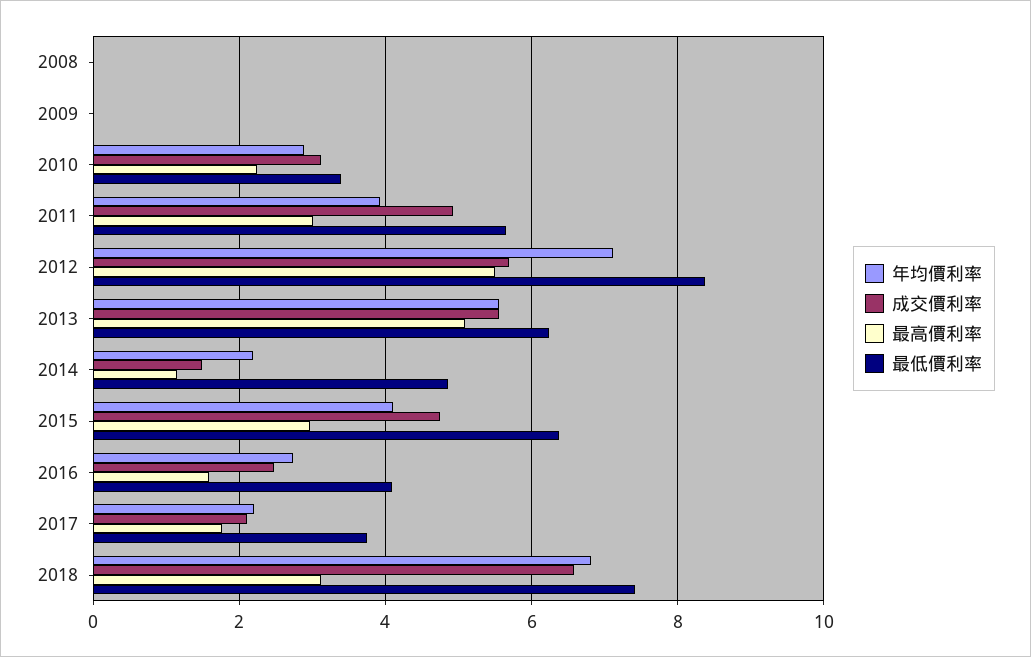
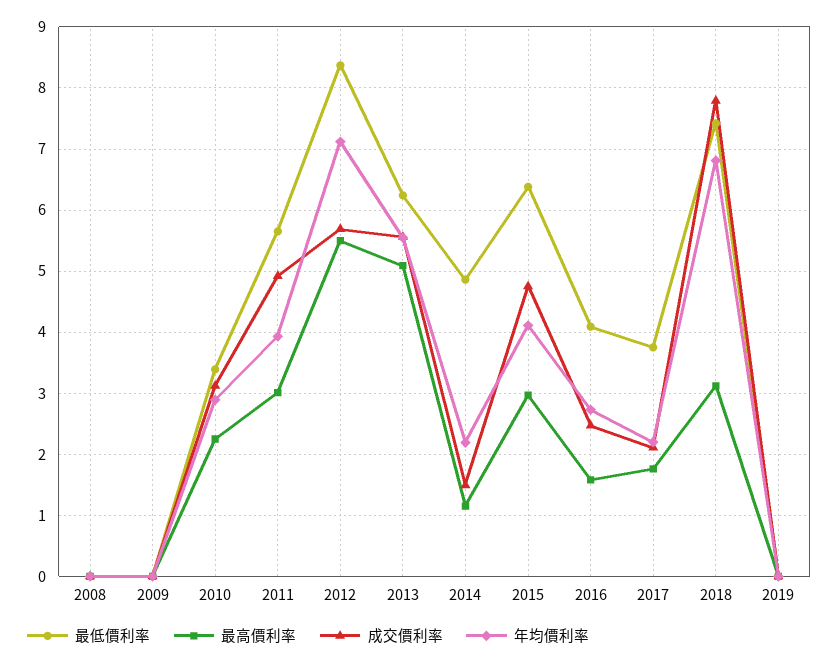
成交價利率, 2018: 6.6 -> 7.8
最低價利率, 2019: none -> 0
最高價利率, 2019: none -> 0
成交價利率, 2019: none -> 0
年均價利率, 2019: none -> 0

